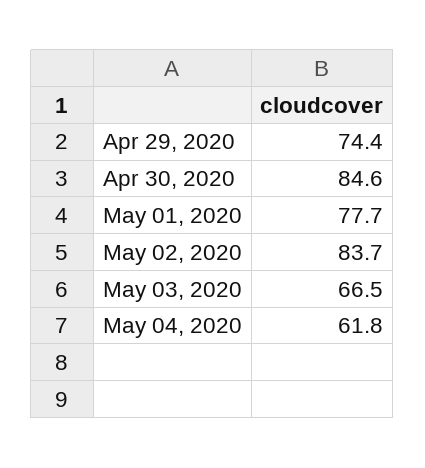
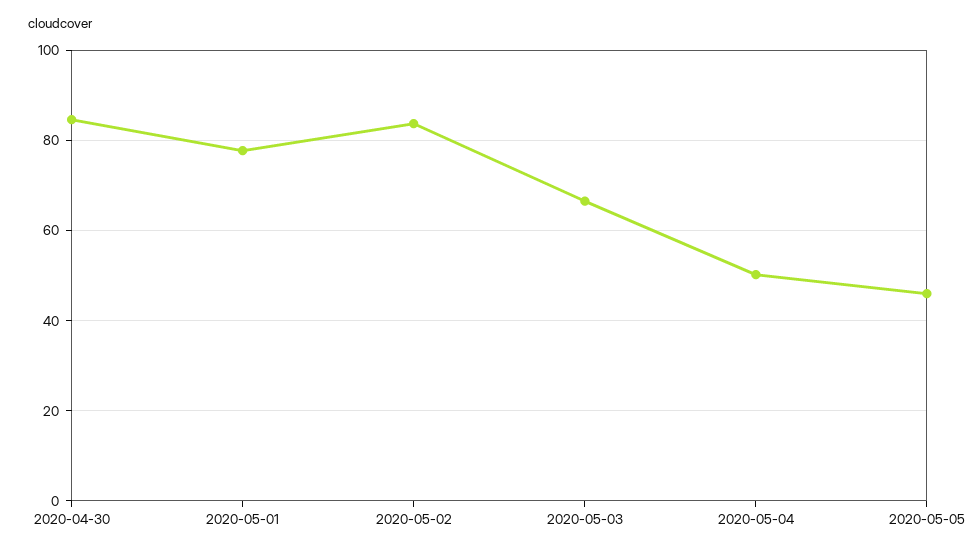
Apr 29, 2020: 74.4 -> none
May 04, 2020: 61.8 -> 50
2020-05-05: none -> 46

